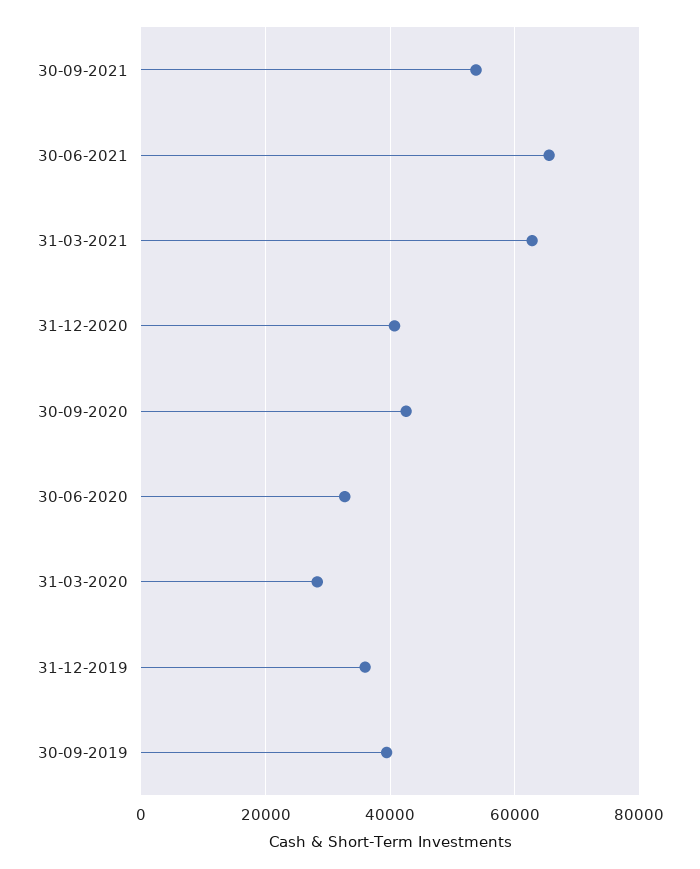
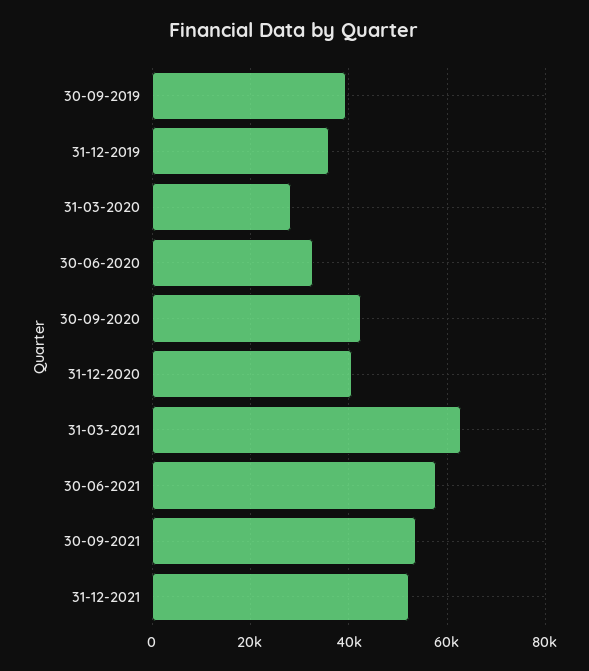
30-06-2021: 66000 -> 58000
31-12-2021: none -> 52000

